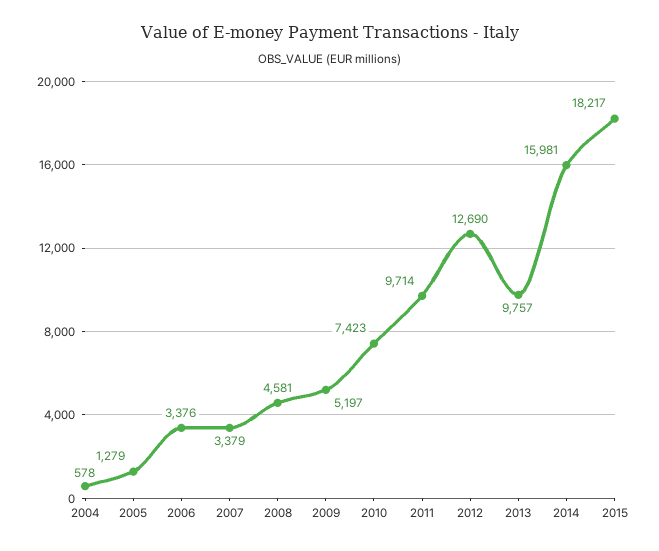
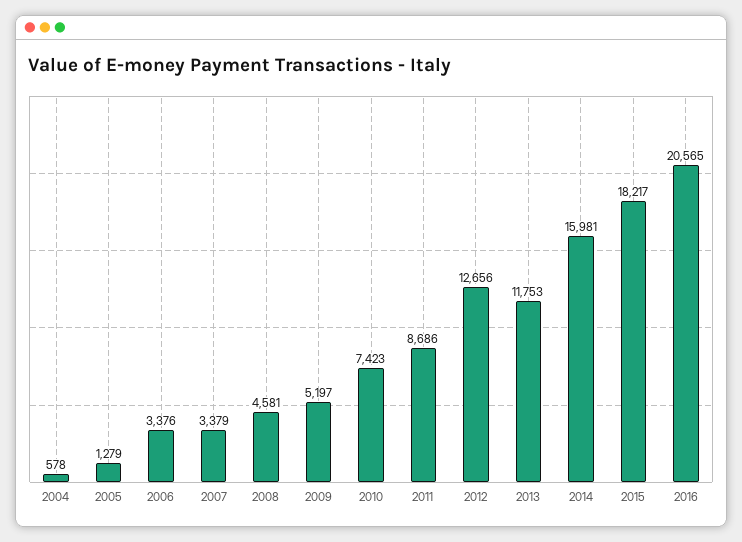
2011: 9714 -> 8686
2012: 12690 -> 12656
2013: 9757 -> 11753
2016: none -> 20565

